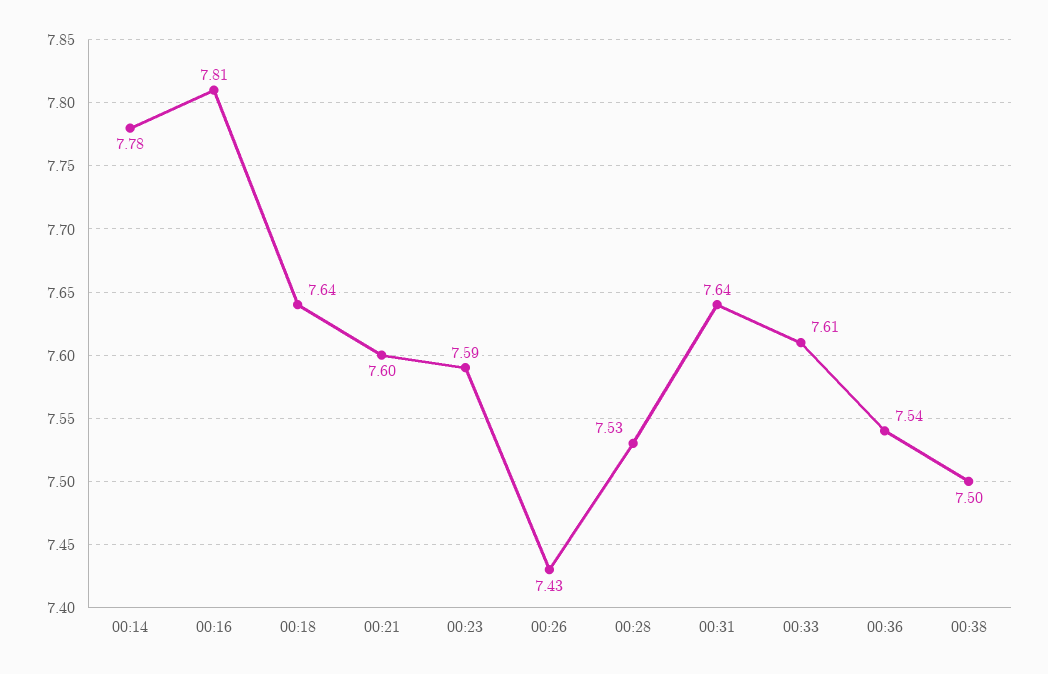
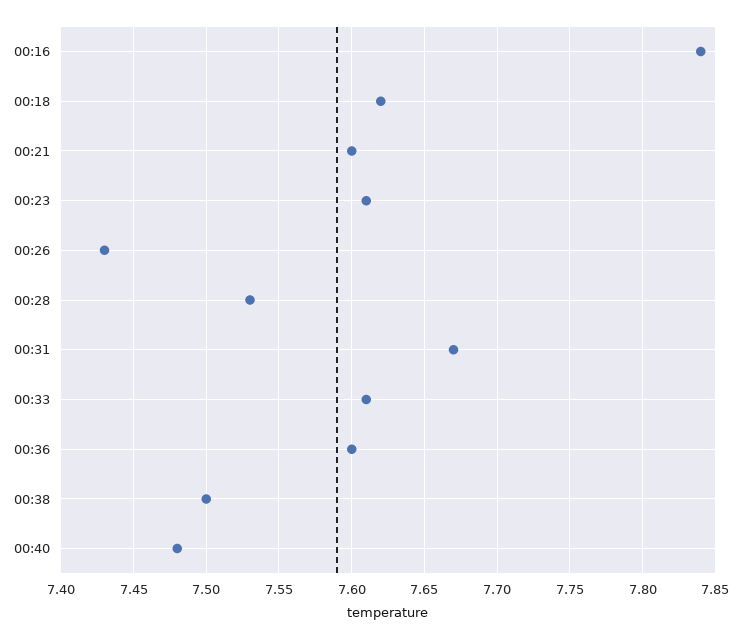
00:14: 7.78 -> none
00:16: 7.81 -> 7.84
00:18: 7.64 -> 7.62
00:23: 7.59 -> 7.61
00:31: 7.64 -> 7.67
00:36: 7.54 -> 7.6
00:40: none -> 7.48

